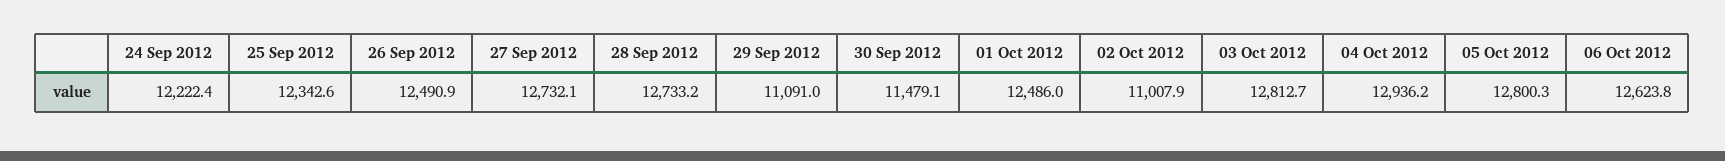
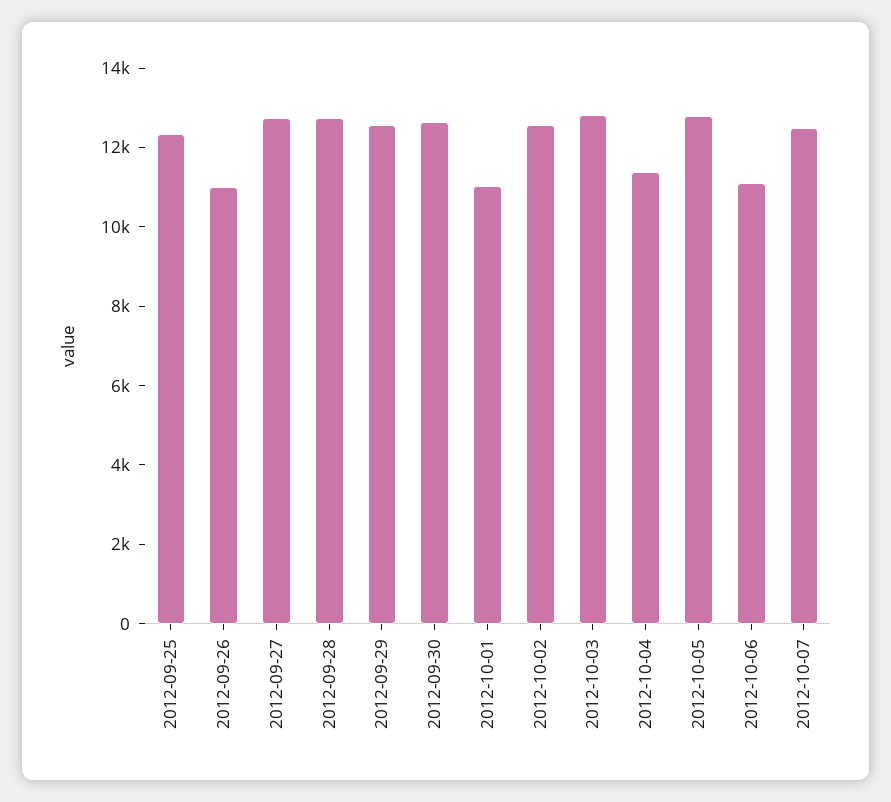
24 Sep 2012: 12222.4 -> none
26 Sep 2012: 12490.9 -> 11000
29 Sep 2012: 11091 -> 12500
30 Sep 2012: 11479.1 -> 12500
01 Oct 2012: 12486 -> 11000
02 Oct 2012: 11007.9 -> 12500
04 Oct 2012: 12936.2 -> 11500
06 Oct 2012: 12623.8 -> 11000
2012-10-07: none -> 12500

